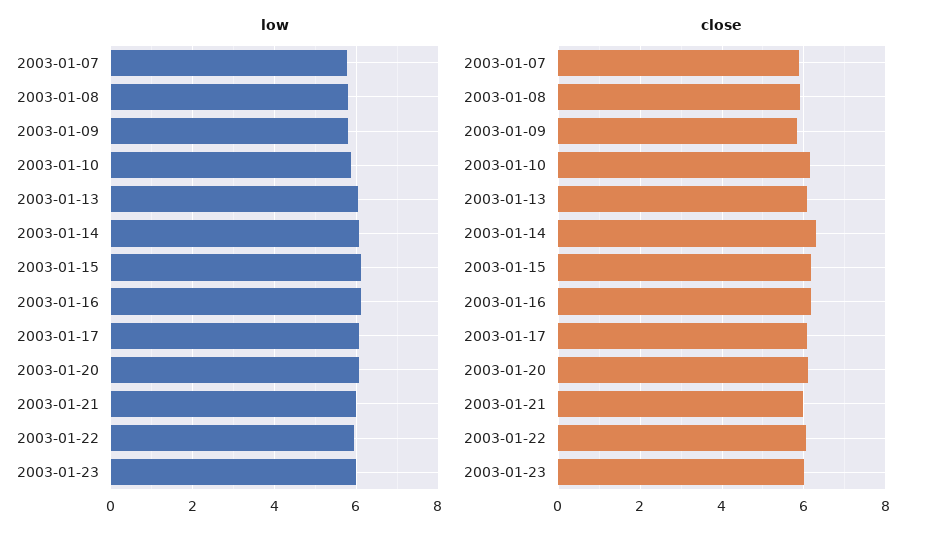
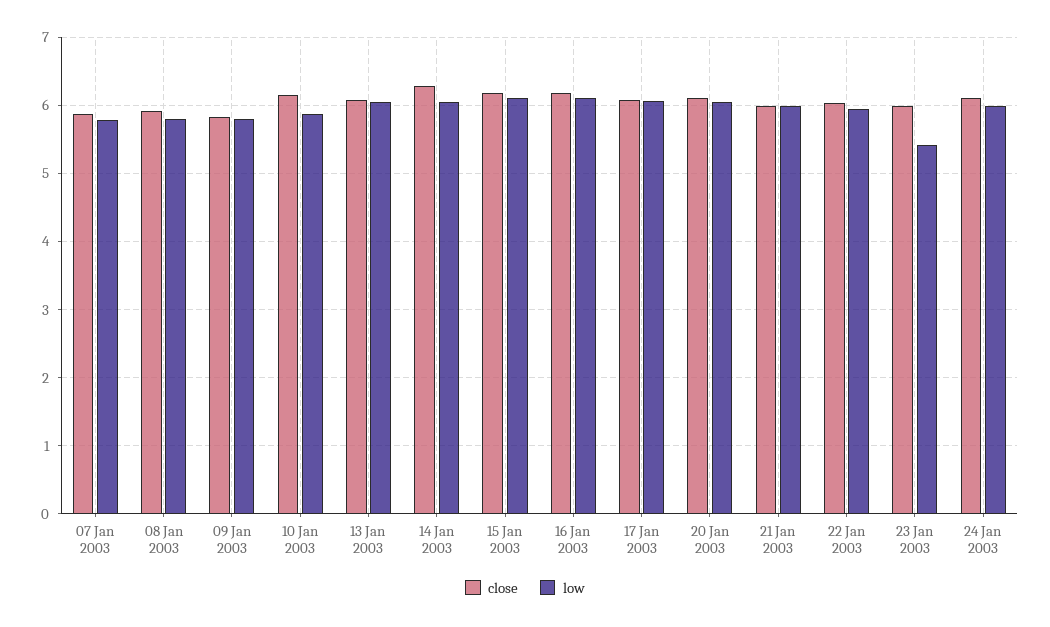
low, 2003-01-23: 6 -> 5.4
close, 24 Jan 2003: none -> 6.1
low, 24 Jan 2003: none -> 6

